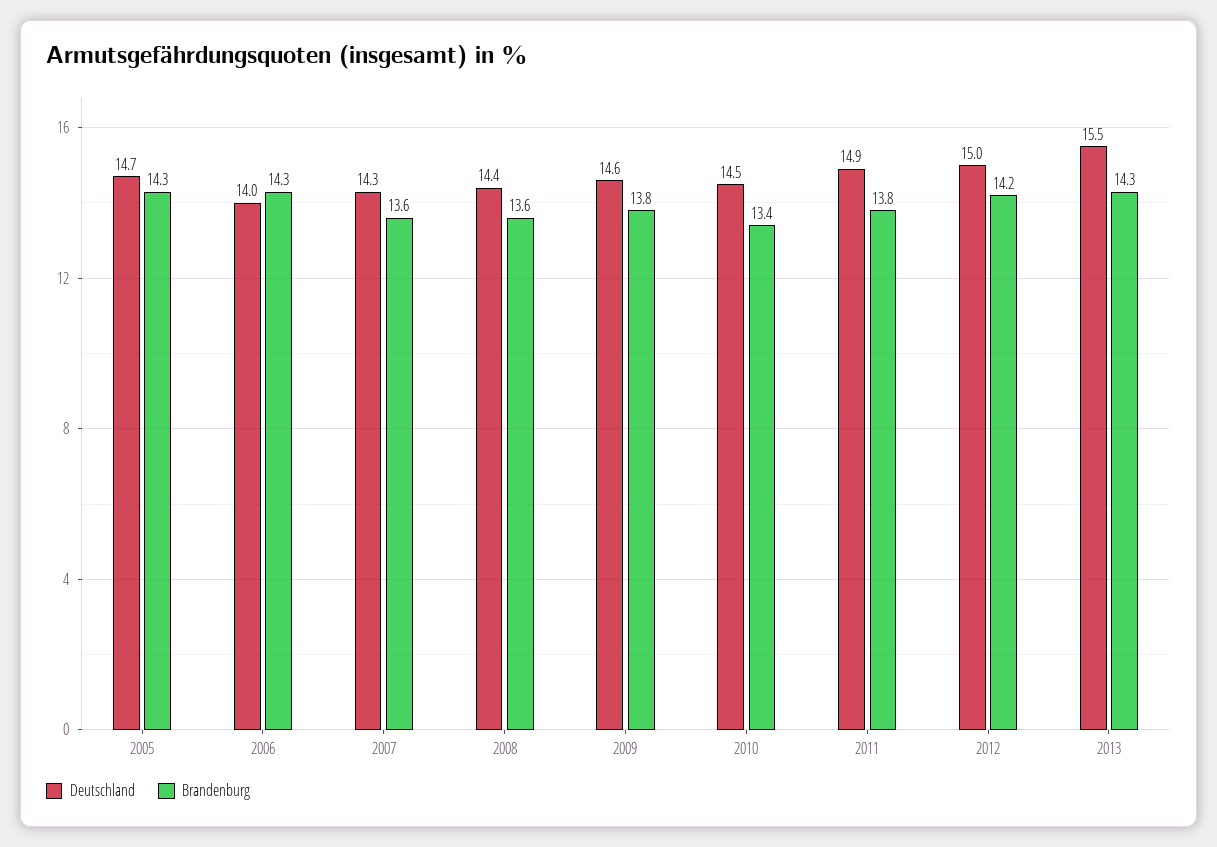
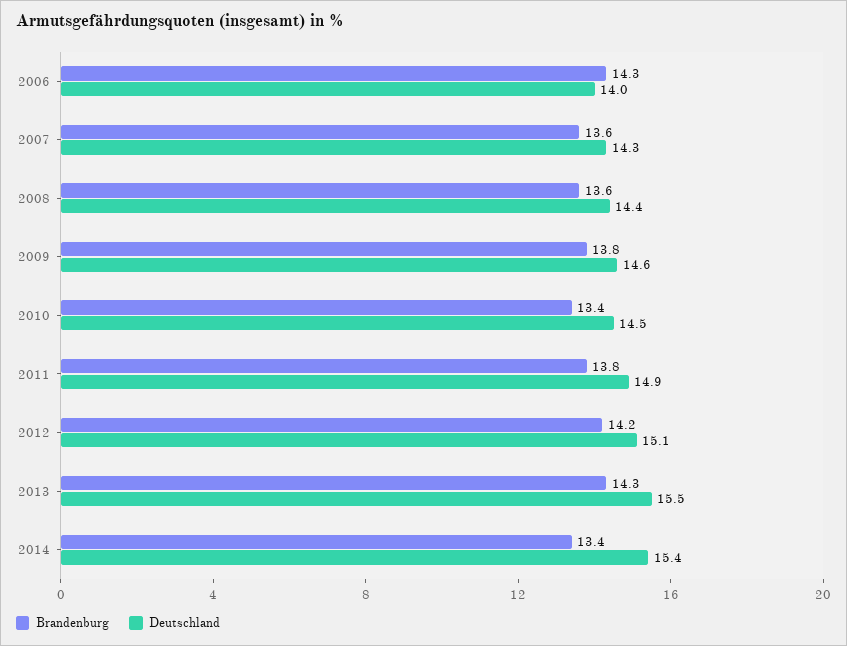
Deutschland, 2005: 14.7 -> none
Brandenburg, 2005: 14.3 -> none
Deutschland, 2012: 15 -> 15.1
Brandenburg, 2014: none -> 13.4
Deutschland, 2014: none -> 15.4

